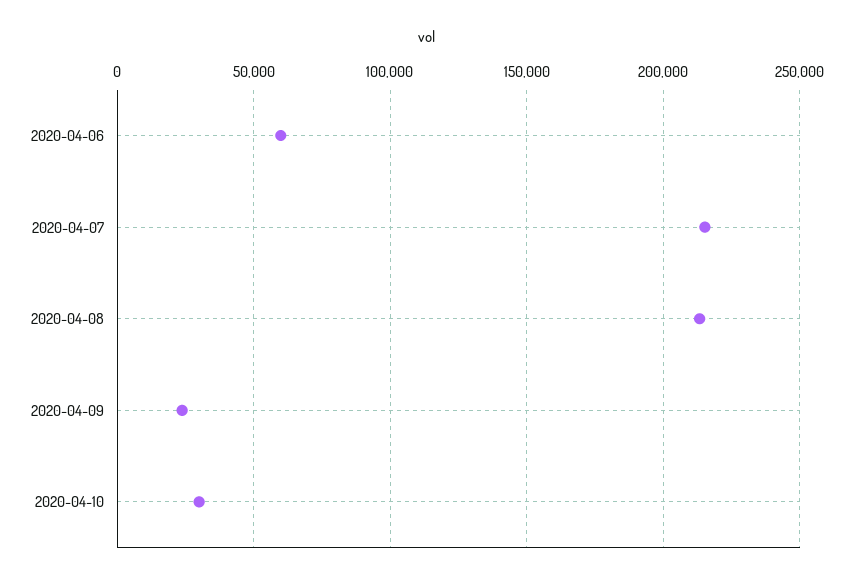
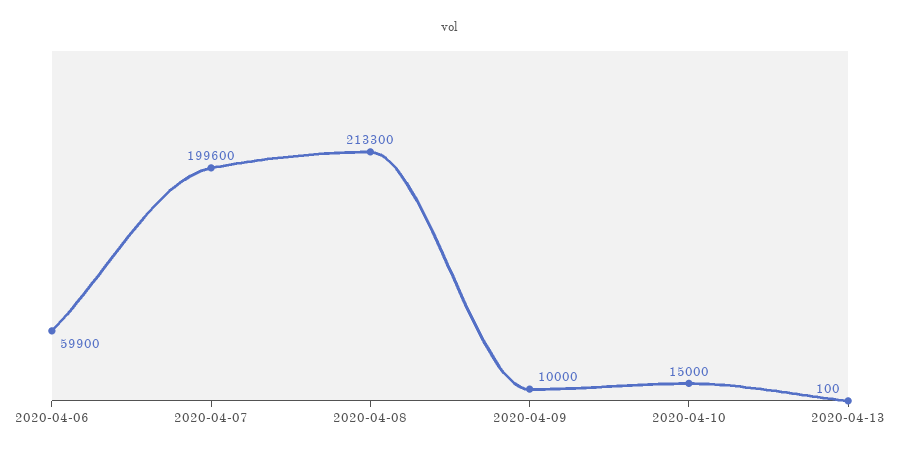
2020-04-07: 215000 -> 199600
2020-04-09: 25000 -> 10000
2020-04-10: 30000 -> 15000
2020-04-13: none -> 100

